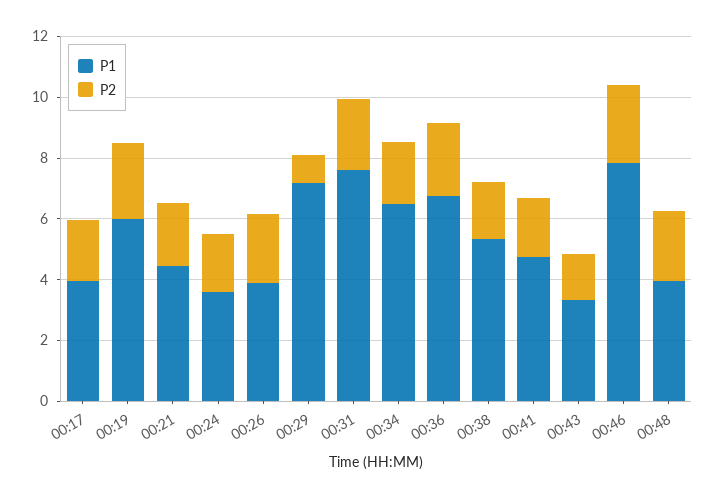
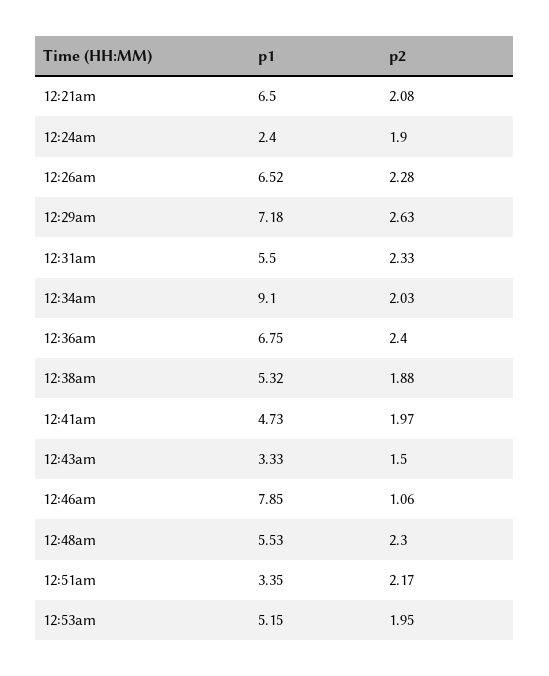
P1, 00:17: 4 -> none
P2, 00:17: 2 -> none
P1, 00:19: 6 -> none
P2, 00:19: 2.5 -> none
P1, 00:21: 4.5 -> 6.5
P1, 00:24: 3.5 -> 2.4
P1, 00:26: 4 -> 6.52
P2, 00:29: 1 -> 2.63
P1, 00:31: 7.5 -> 5.5
P1, 00:34: 6.5 -> 9.1
P2, 00:46: 2.5 -> 1.06
P1, 00:48: 4 -> 5.53
P1, 12:51am: none -> 3.35
P2, 12:51am: none -> 2.17
P1, 12:53am: none -> 5.15
P2, 12:53am: none -> 1.95

